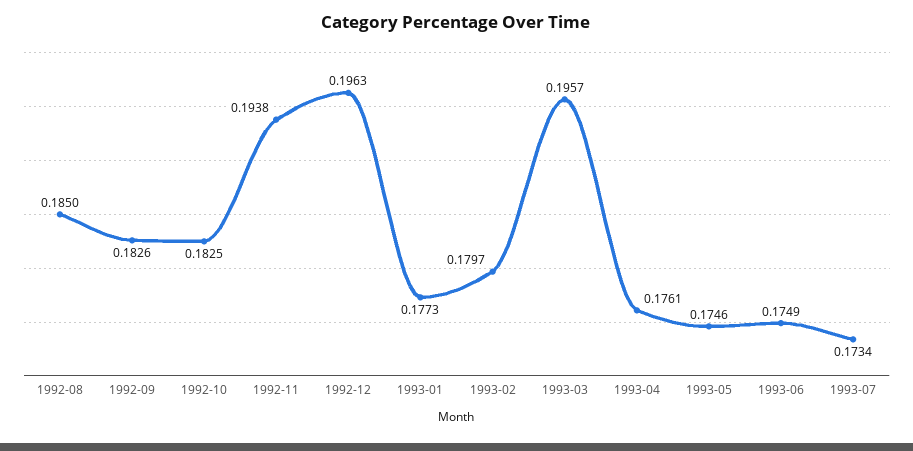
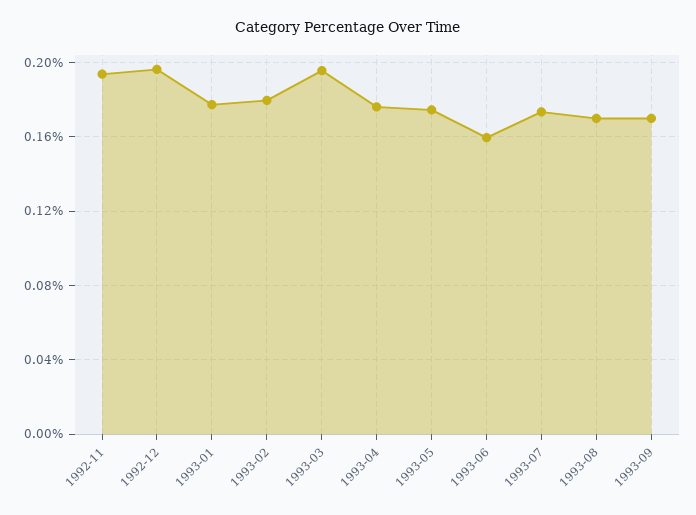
1992-08: 0.185 -> none
1992-09: 0.1826 -> none
1992-10: 0.1825 -> none
1993-06: 0.1749 -> 0.16
1993-08: none -> 0.17
1993-09: none -> 0.17

